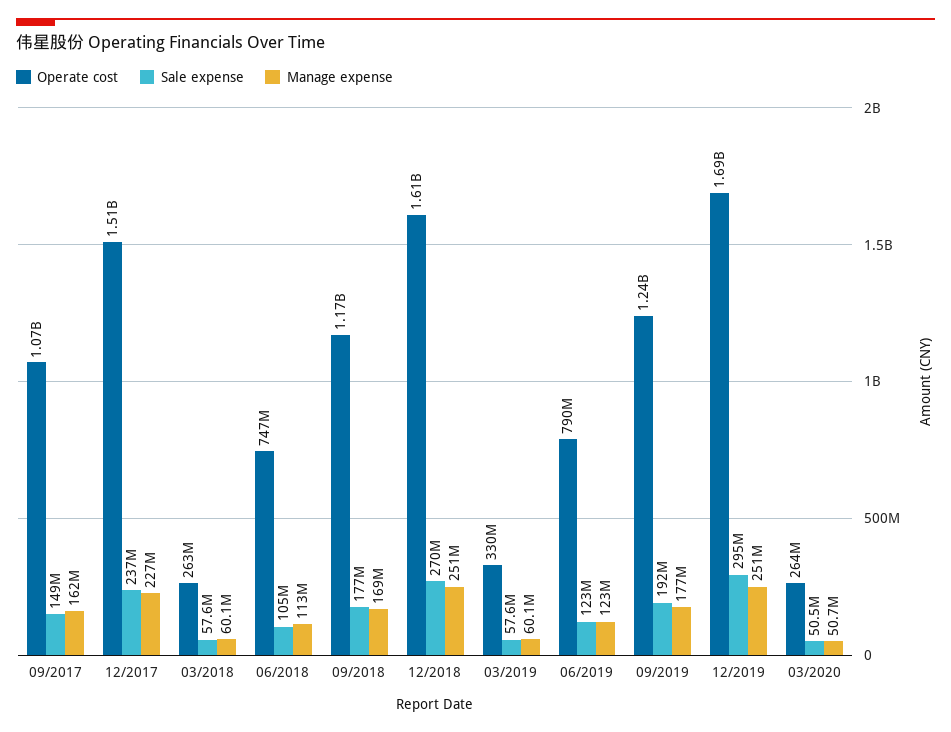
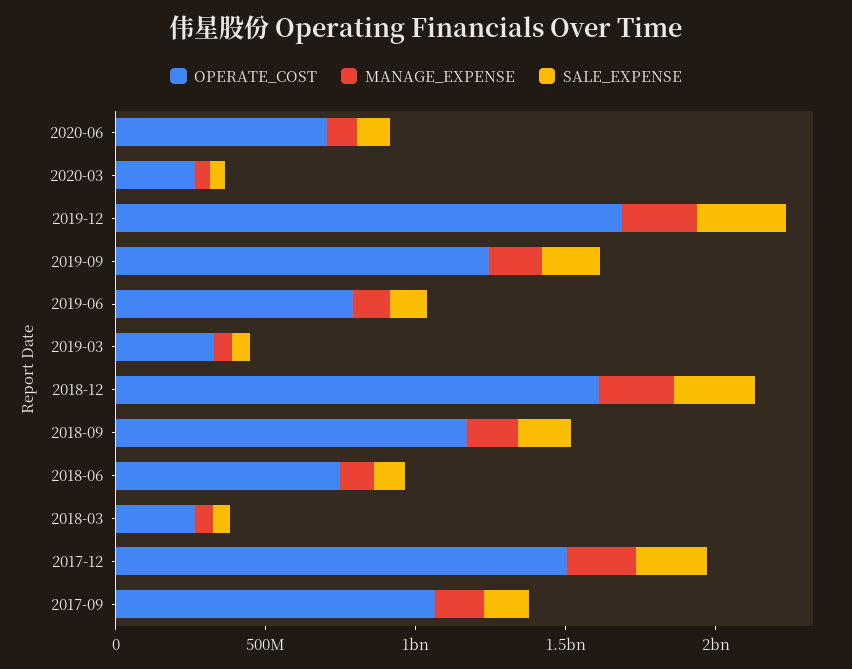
Operate cost, 2020-06: none -> 700000000
Manage expense, 2020-06: none -> 100000000
Sale expense, 2020-06: none -> 100000000

